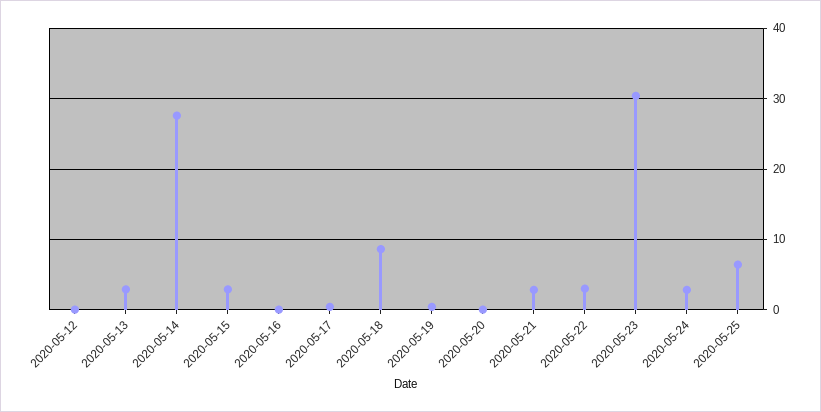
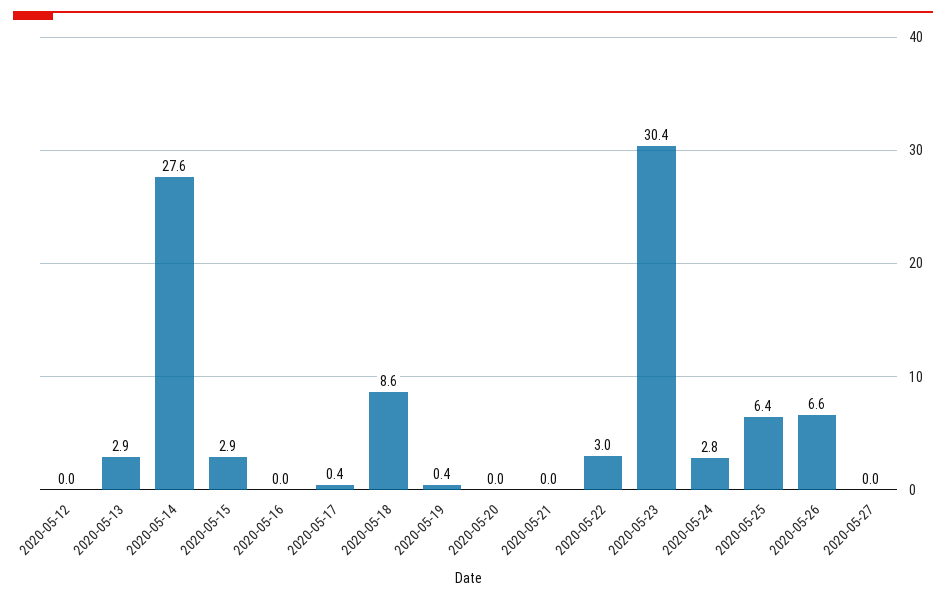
2020-05-21: 3 -> 0
2020-05-26: none -> 6.6
2020-05-27: none -> 0

